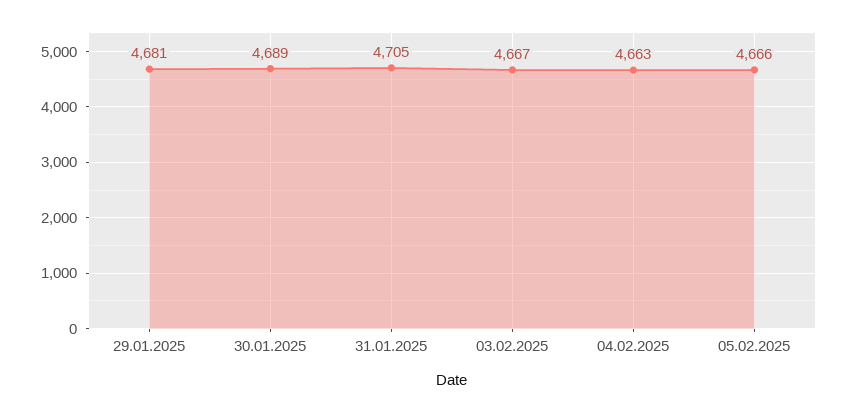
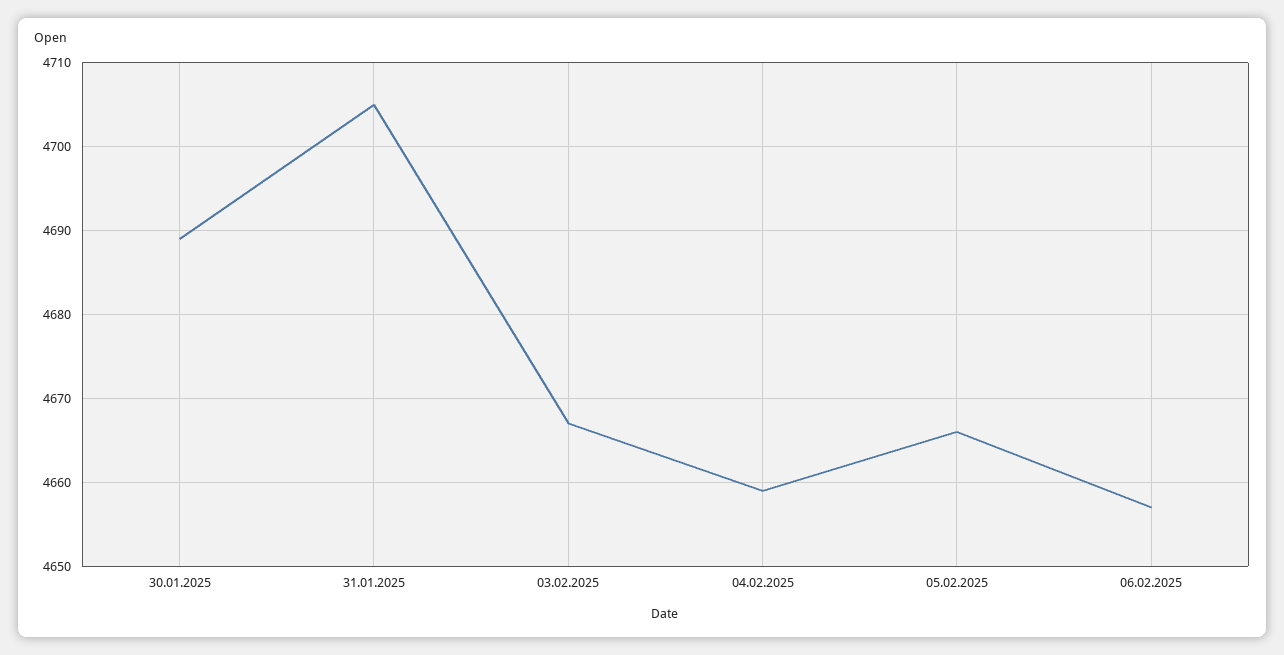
29.01.2025: 4681 -> none
04.02.2025: 4663 -> 4659
06.02.2025: none -> 4657

